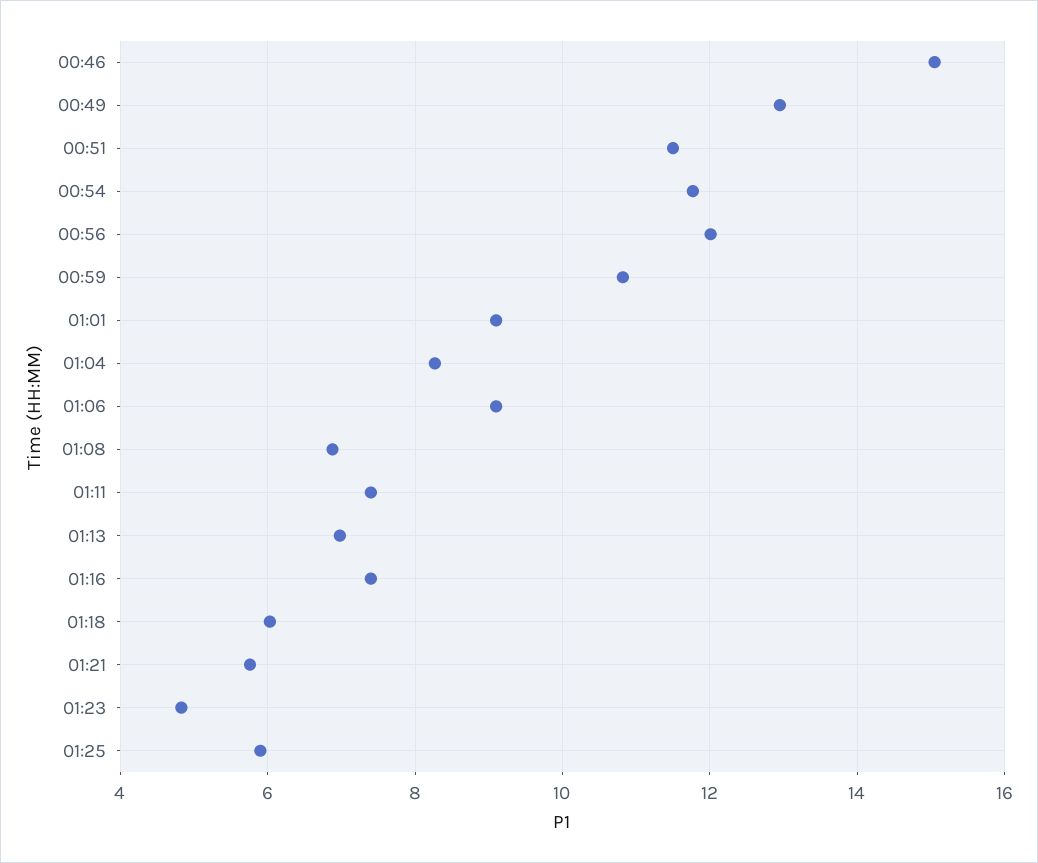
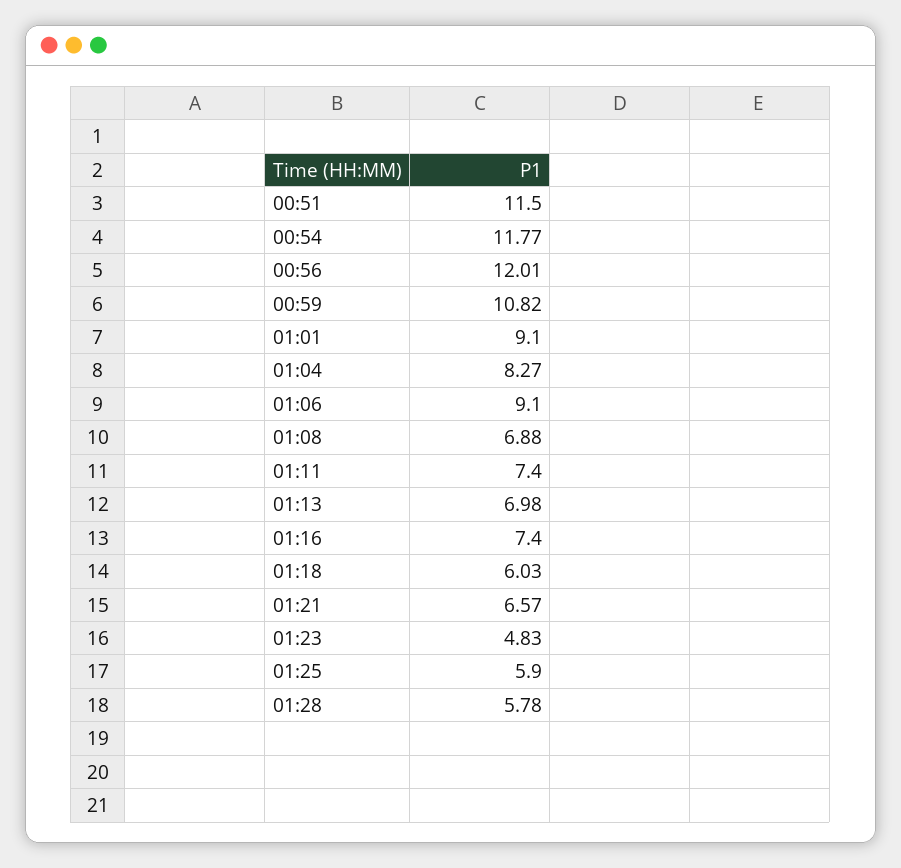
00:46: 15 -> none
00:49: 13 -> none
01:21: 5.8 -> 6.57
01:28: none -> 5.78

